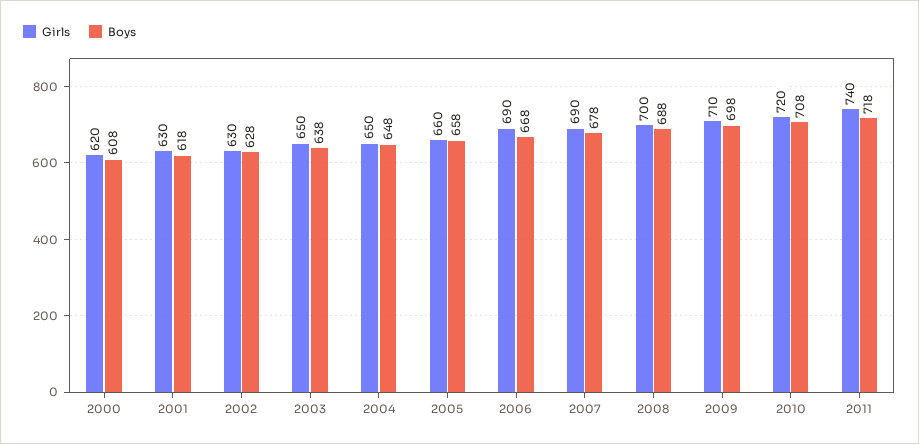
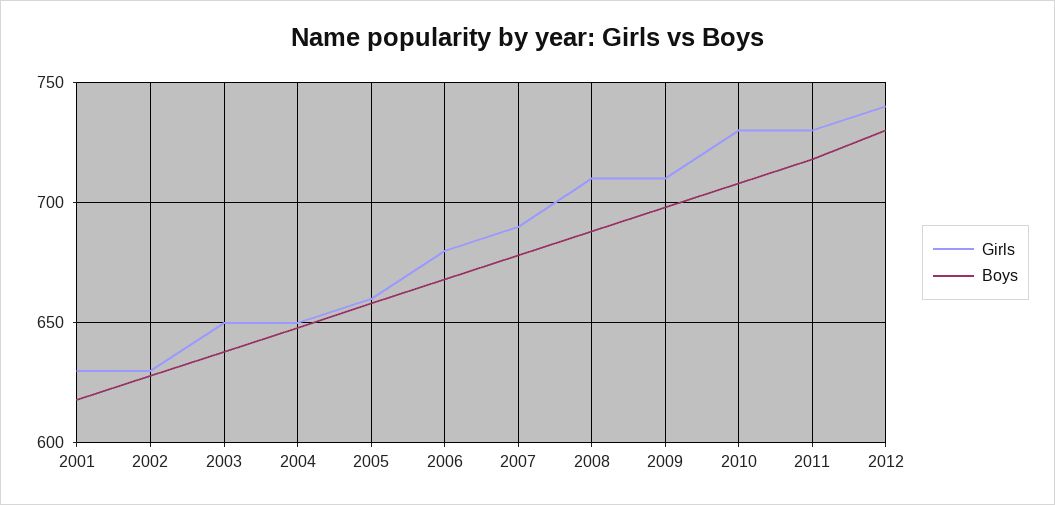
Girls, 2000: 620 -> none
Boys, 2000: 608 -> none
Girls, 2006: 690 -> 680
Girls, 2008: 700 -> 710
Girls, 2010: 720 -> 730
Girls, 2011: 740 -> 730
Girls, 2012: none -> 740
Boys, 2012: none -> 730

